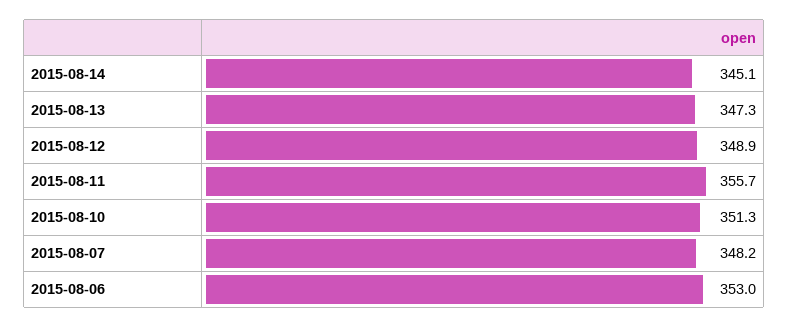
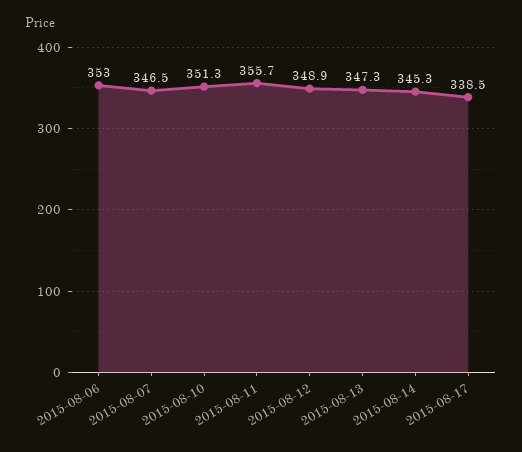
2015-08-14: 345.1 -> 345.3
2015-08-07: 348.2 -> 346.5
2015-08-17: none -> 338.5

